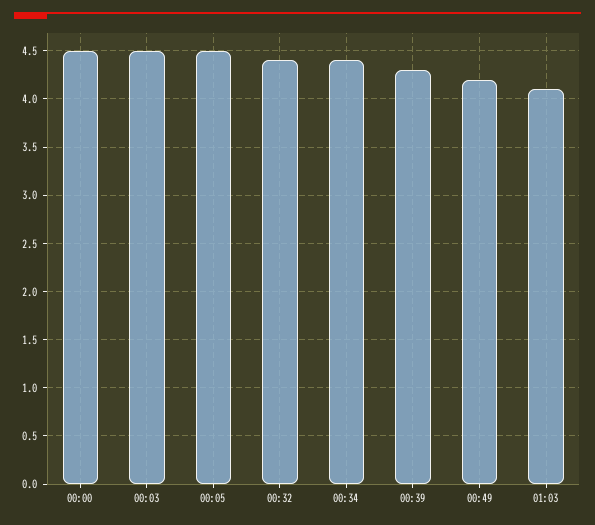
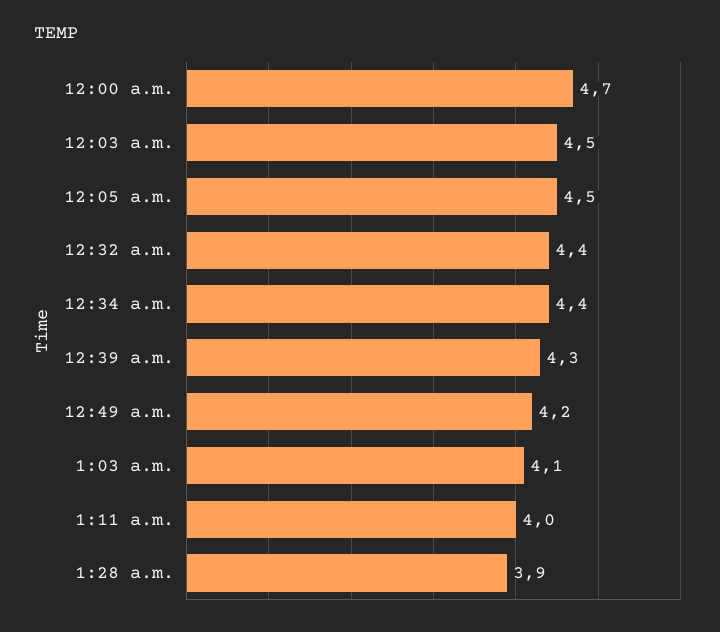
00:00: 4.5 -> 4.7
1:11 a.m.: none -> 4
1:28 a.m.: none -> 3.9

